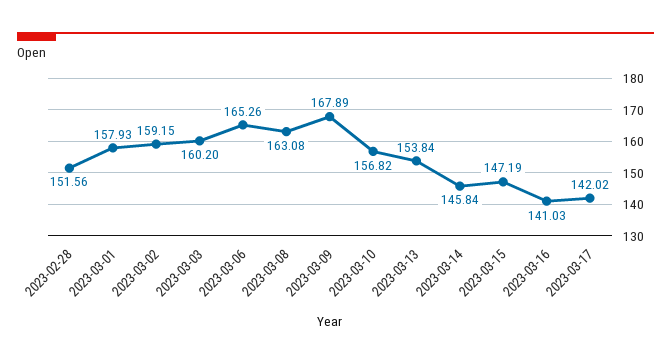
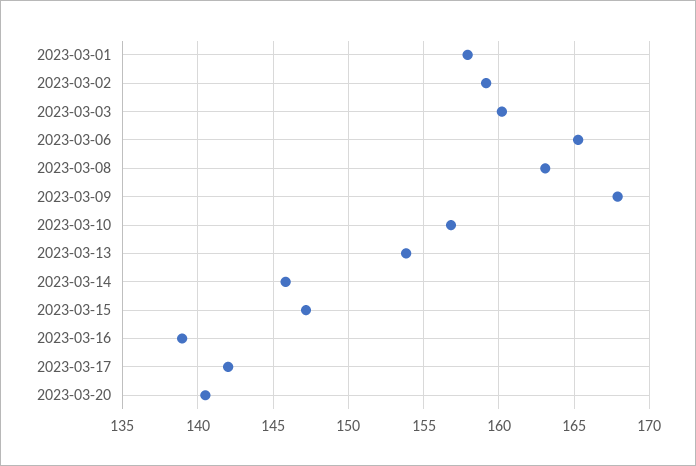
2023-02-28: 151.56 -> none
2023-03-16: 141.03 -> 139
2023-03-20: none -> 140.5

